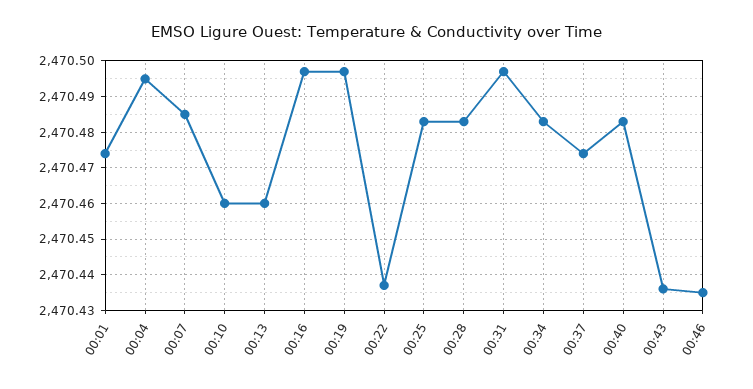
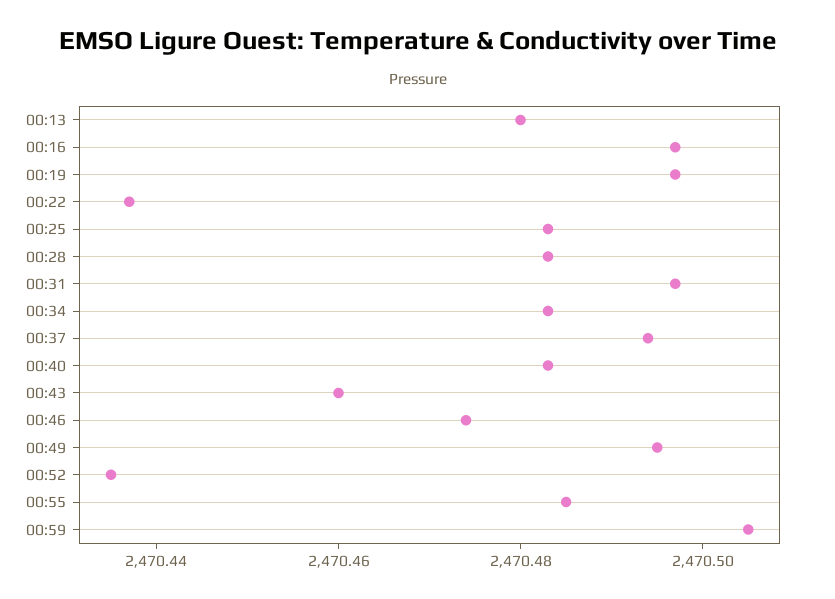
00:01: 2470.475 -> none
00:04: 2470.495 -> none
00:07: 2470.485 -> none
00:10: 2470.46 -> none
00:13: 2470.46 -> 2470.48
00:37: 2470.475 -> 2470.495
00:43: 2470.435 -> 2470.46
00:46: 2470.435 -> 2470.475
00:49: none -> 2470.495
00:52: none -> 2470.435
00:55: none -> 2470.485
00:59: none -> 2470.505

